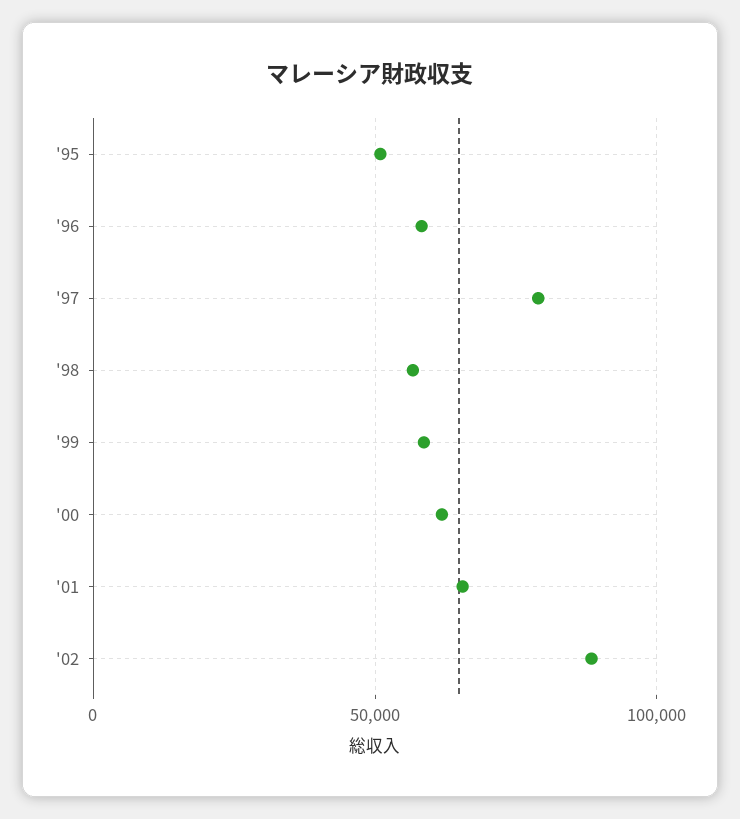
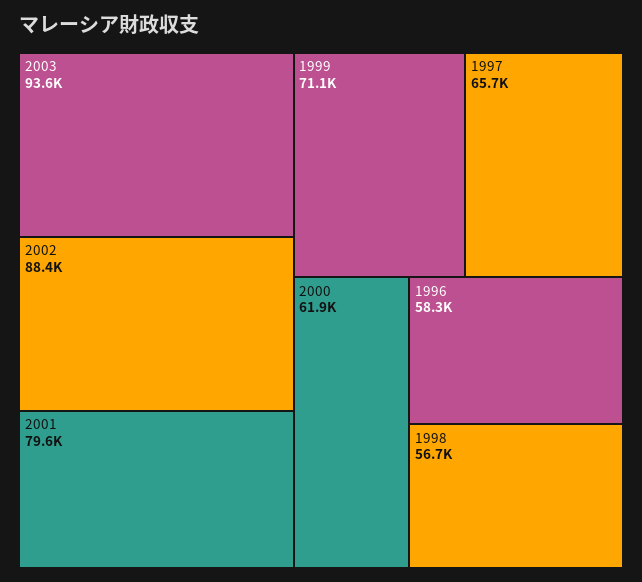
'95: 50000 -> none
'97: 80000 -> 65700
'99: 60000 -> 71100
'01: 65000 -> 79600
2003: none -> 93600

